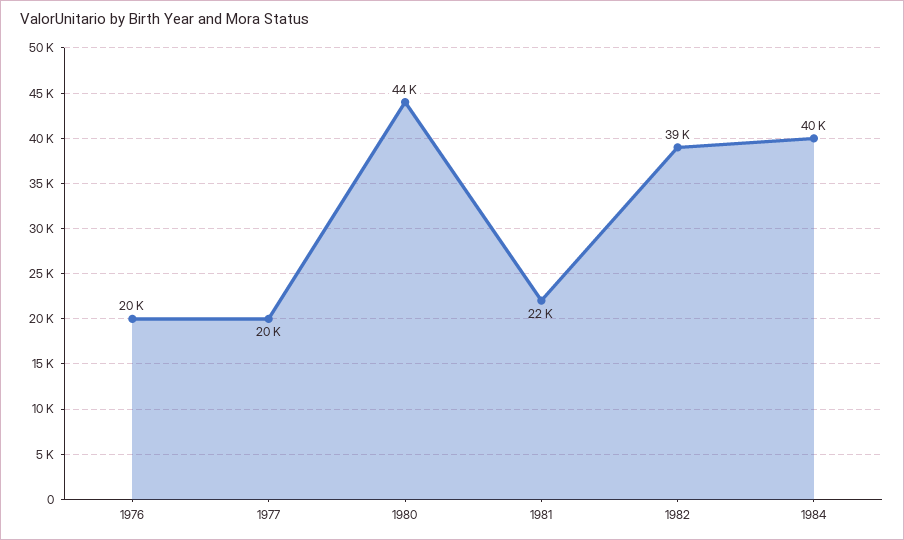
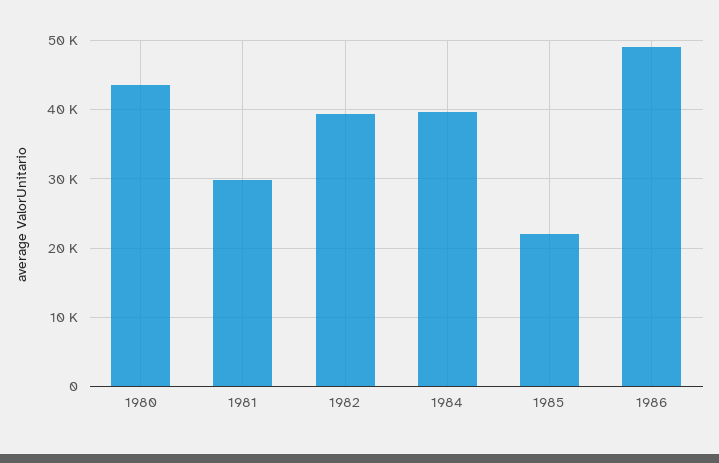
1976: 20000 -> none
1977: 20000 -> none
1981: 22000 -> 30000
1985: none -> 22000
1986: none -> 49000

